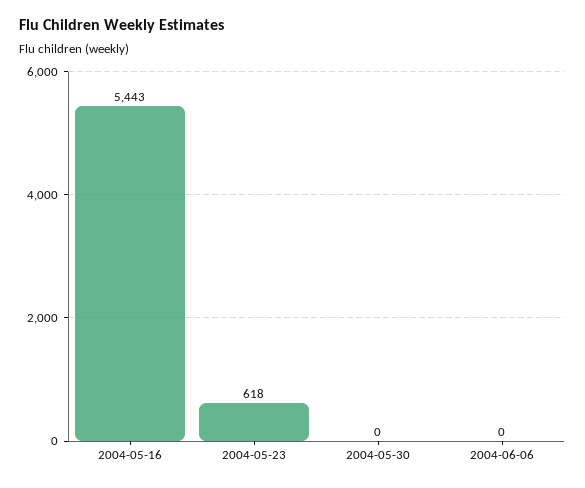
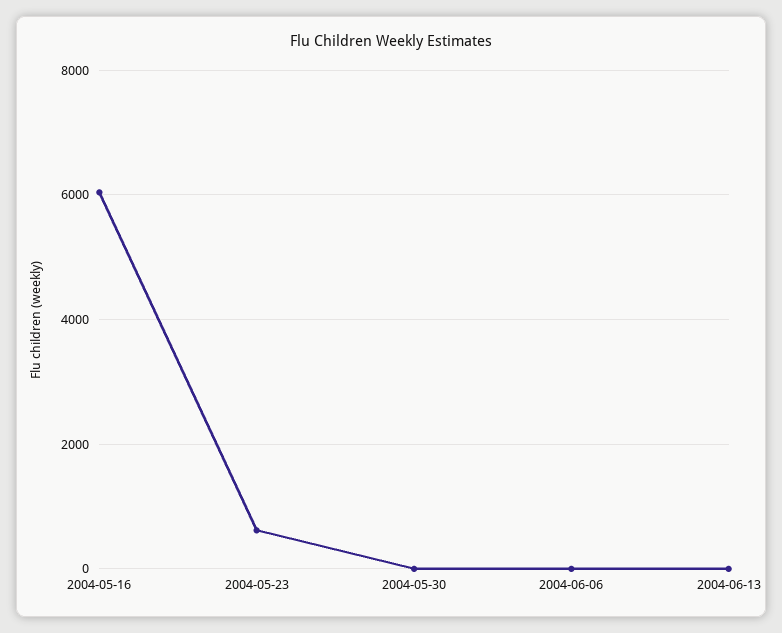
2004-05-16: 5443 -> 6000
2004-06-13: none -> 0

